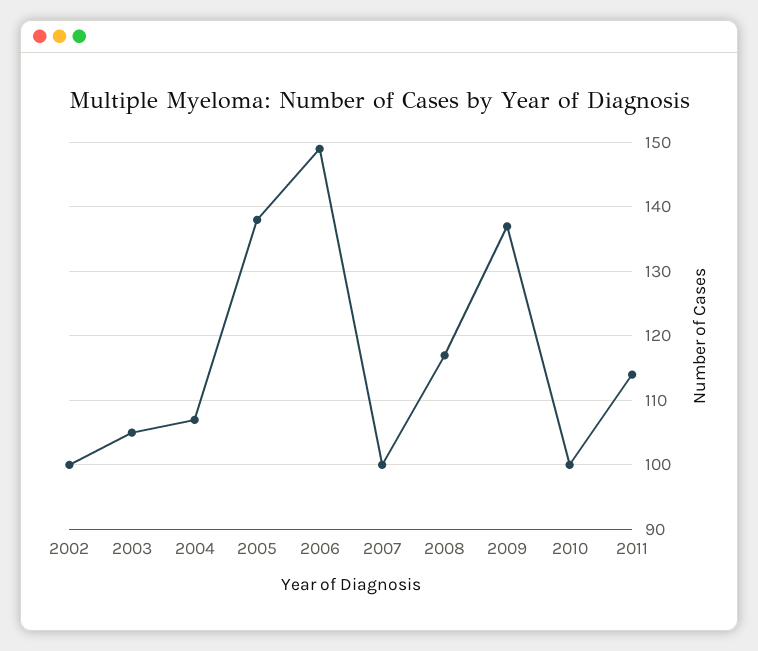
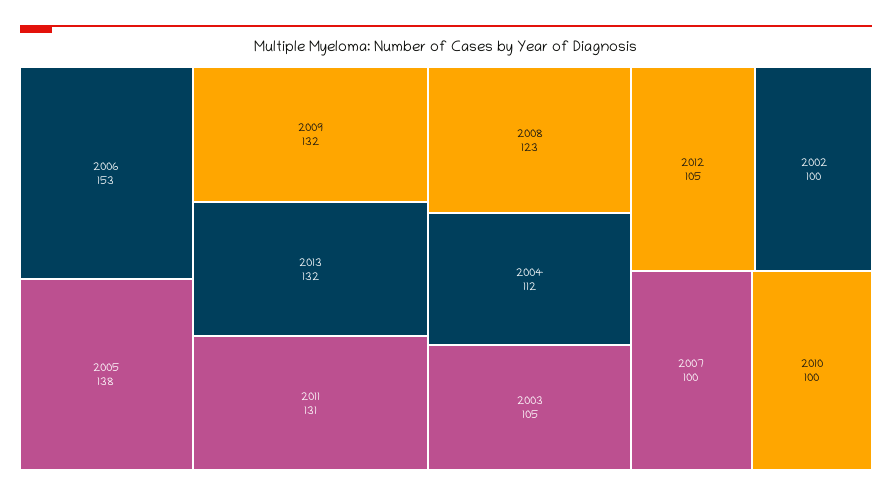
2004: 107 -> 112
2006: 149 -> 153
2008: 117 -> 123
2009: 137 -> 132
2011: 114 -> 131
2013: none -> 132
2012: none -> 105

